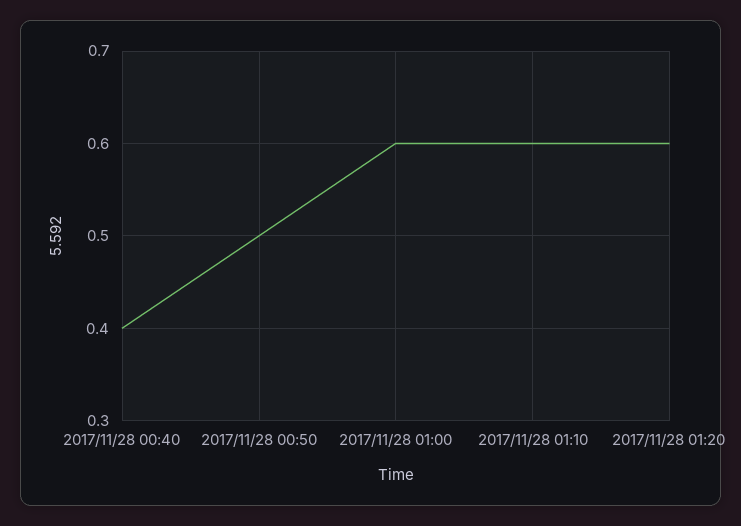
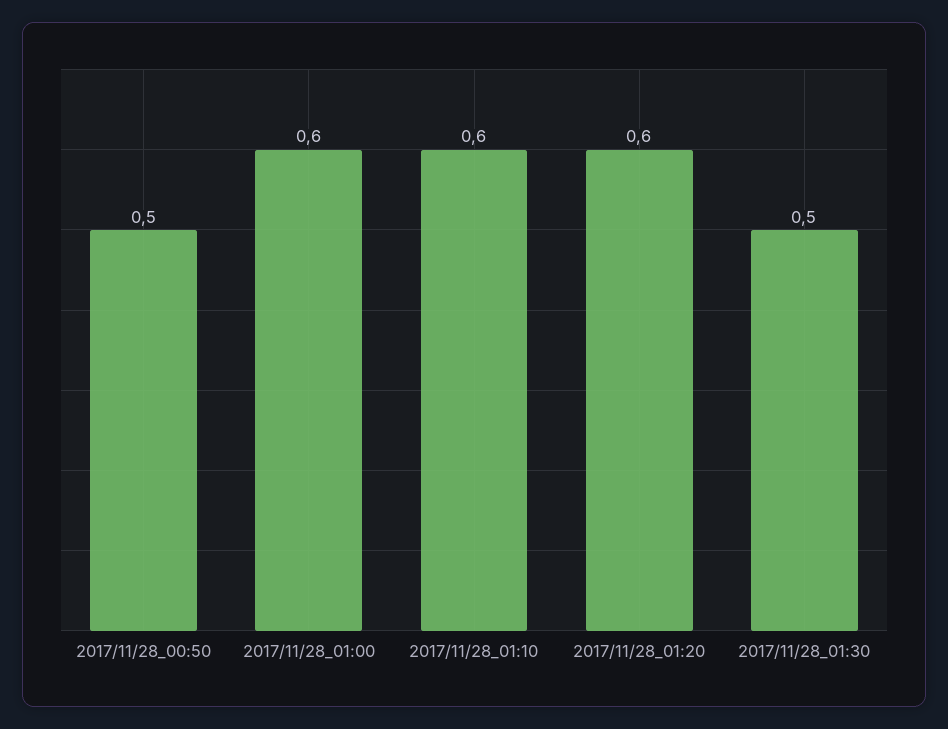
2017/11/28 00:40: 0.4 -> none
2017/11/28_01:30: none -> 0.5

